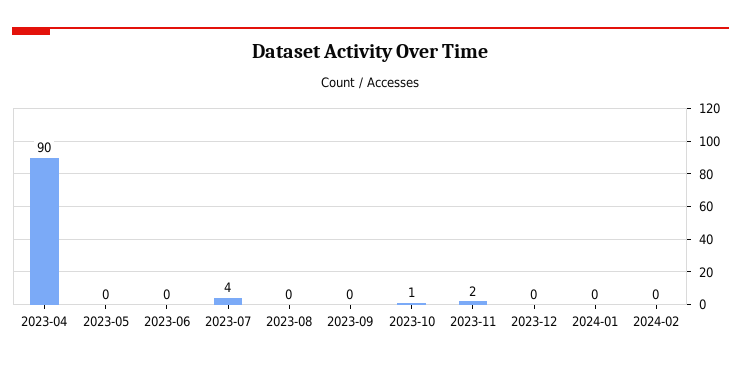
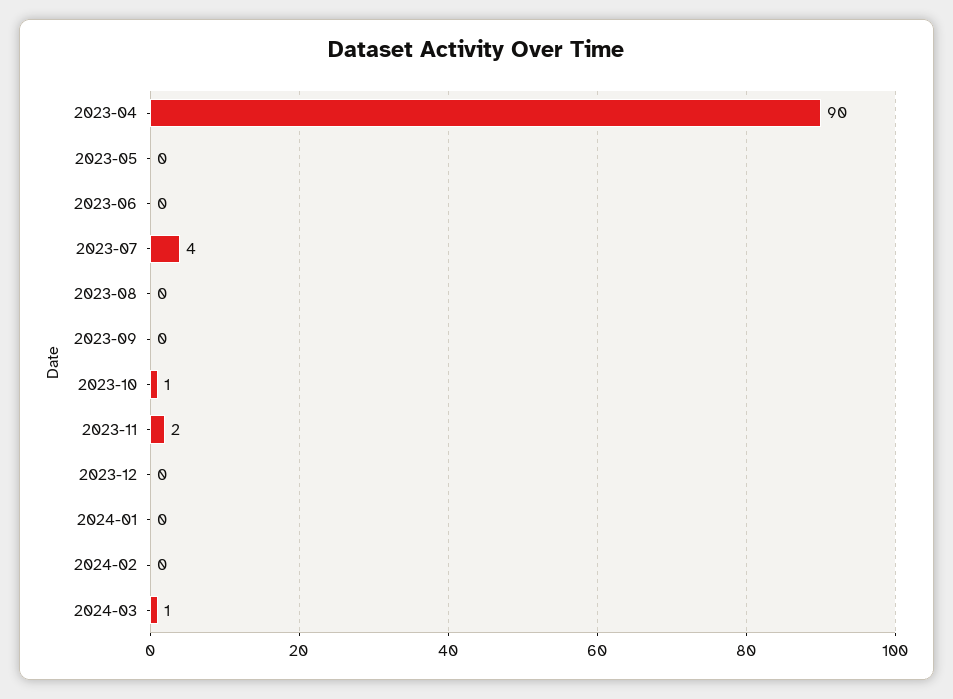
2024-03: none -> 1

